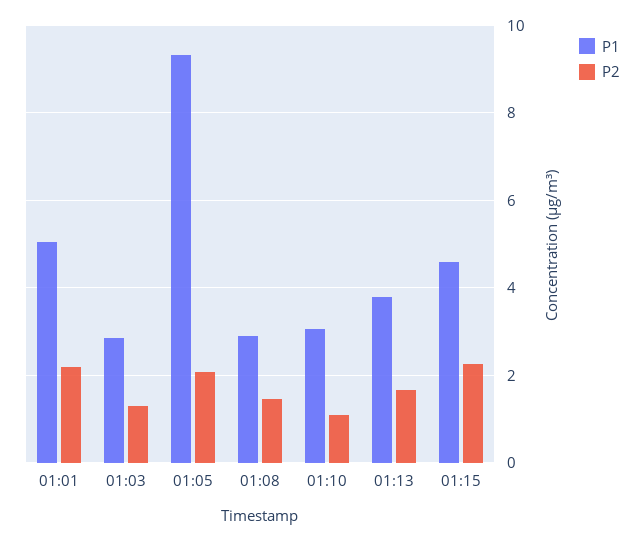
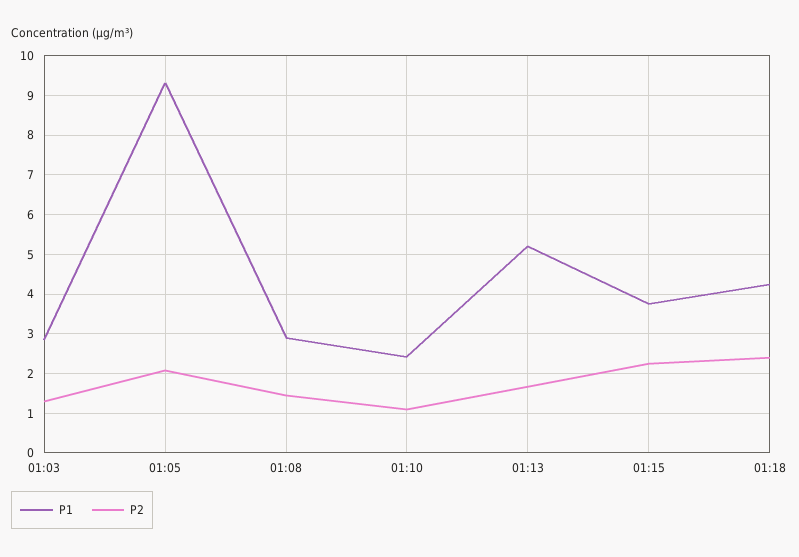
P1, 01:01: 5 -> none
P2, 01:01: 2.2 -> none
P1, 01:10: 3 -> 2.4
P1, 01:13: 3.8 -> 5.2
P1, 01:15: 4.6 -> 3.8
P1, 01:18: none -> 4.2
P2, 01:18: none -> 2.4

